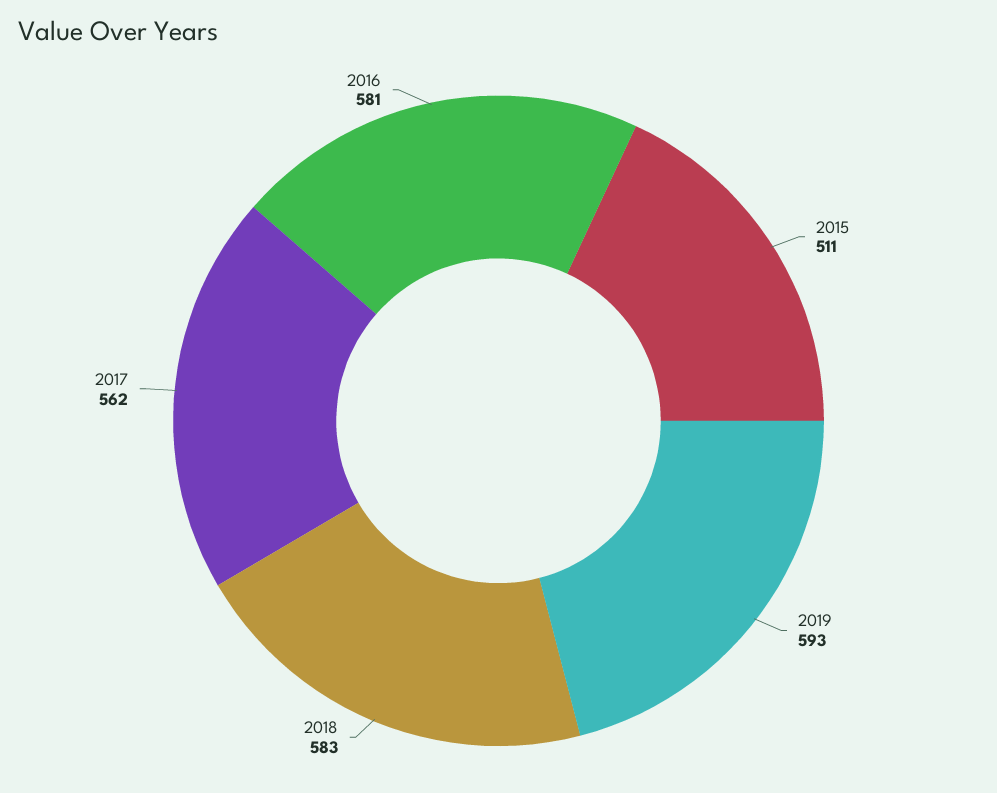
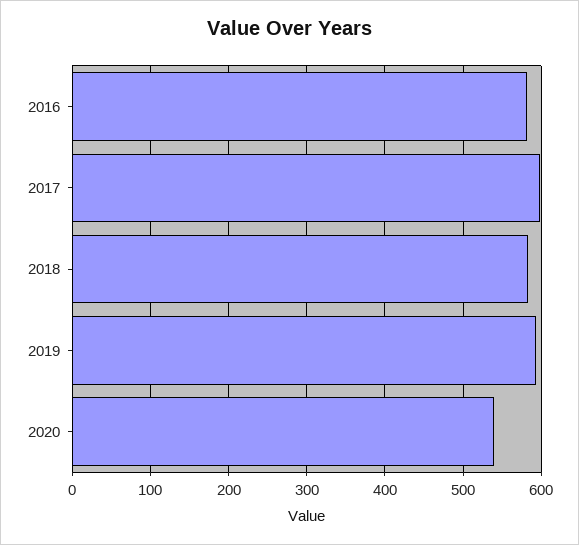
2015: 511 -> none
2017: 562 -> 600
2020: none -> 540

